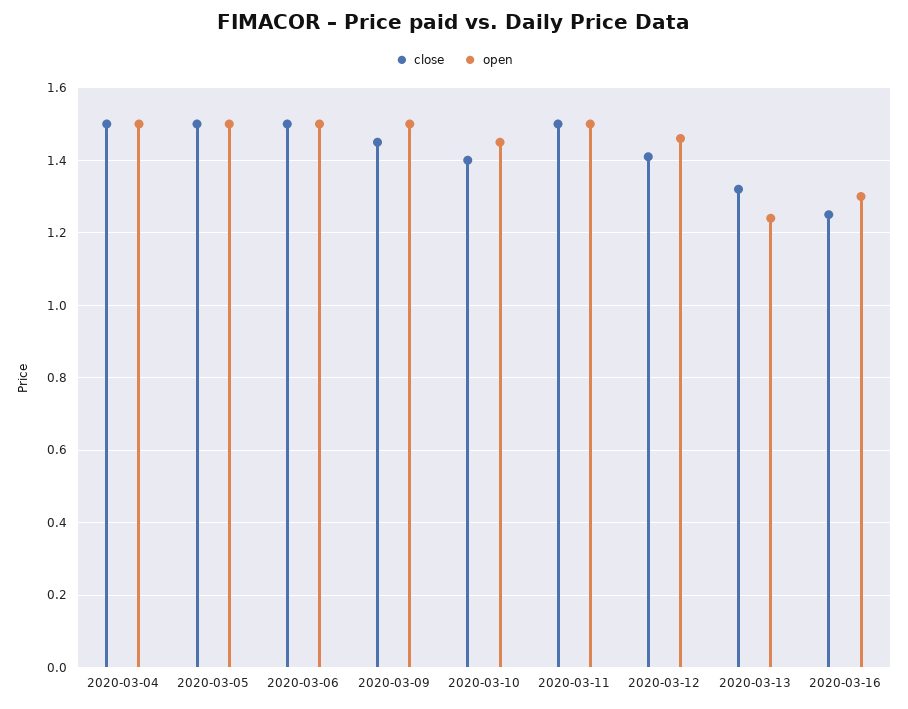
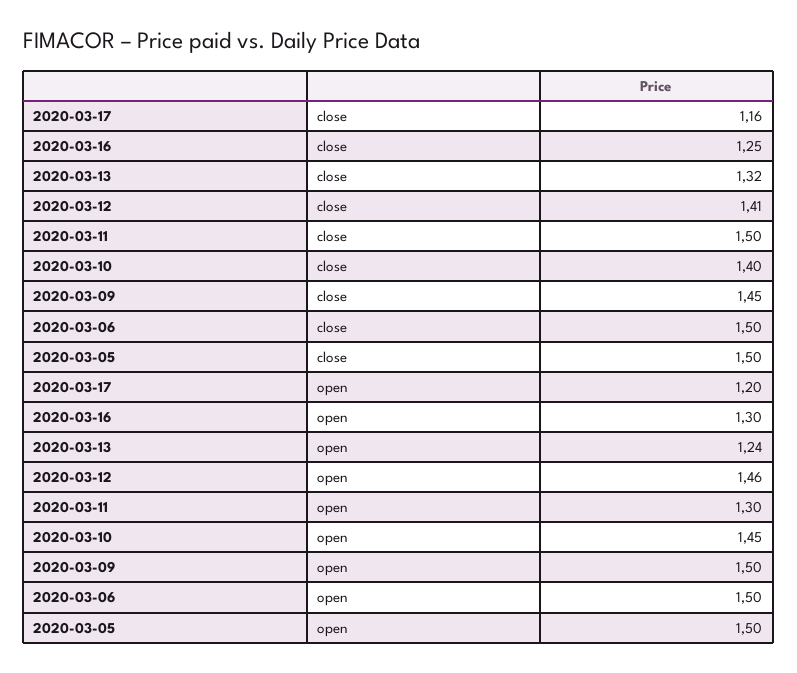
close, 2020-03-04: 1.5 -> none
open, 2020-03-04: 1.5 -> none
open, 2020-03-11: 1.5 -> 1.3
close, 2020-03-17: none -> 1.16
open, 2020-03-17: none -> 1.2

